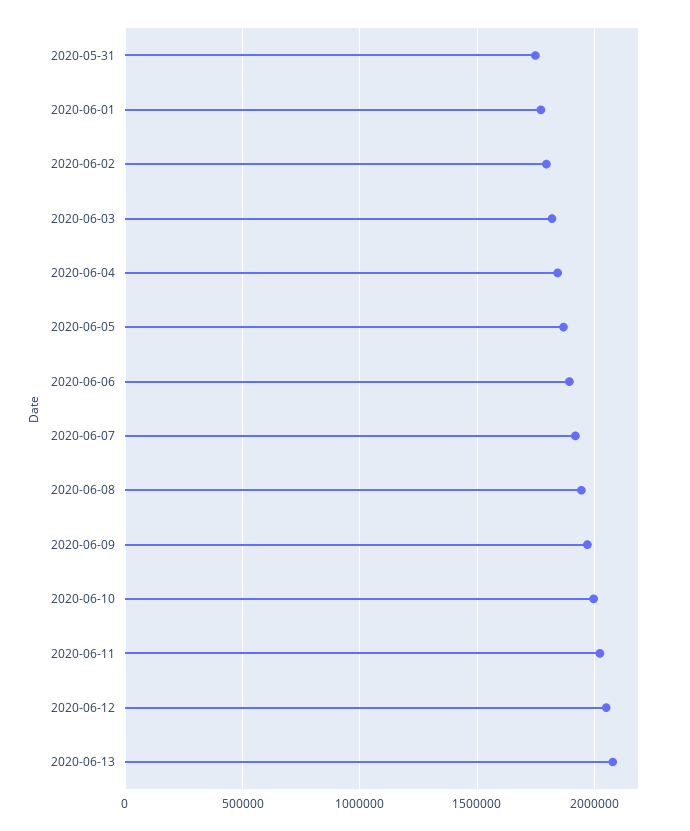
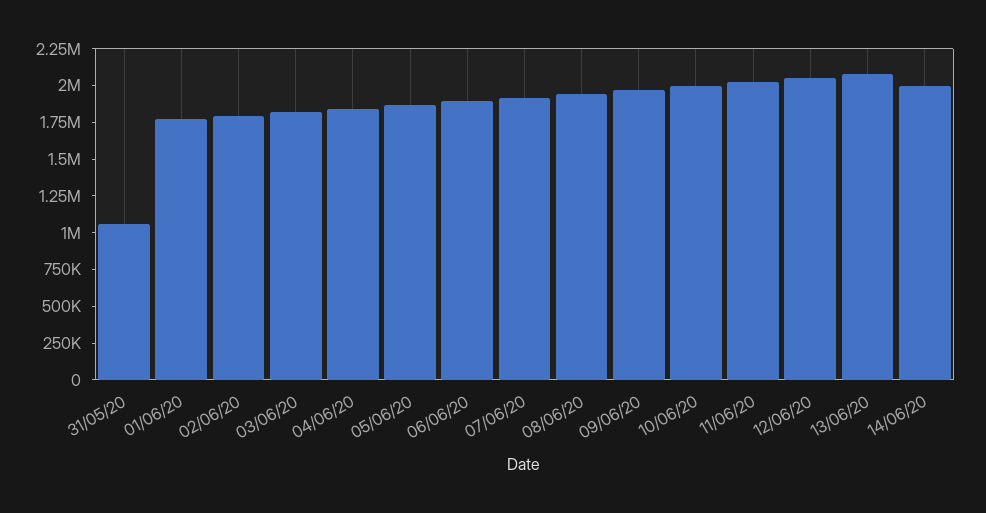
2020-05-31: 1750000 -> 1000000
14/06/20: none -> 2000000

